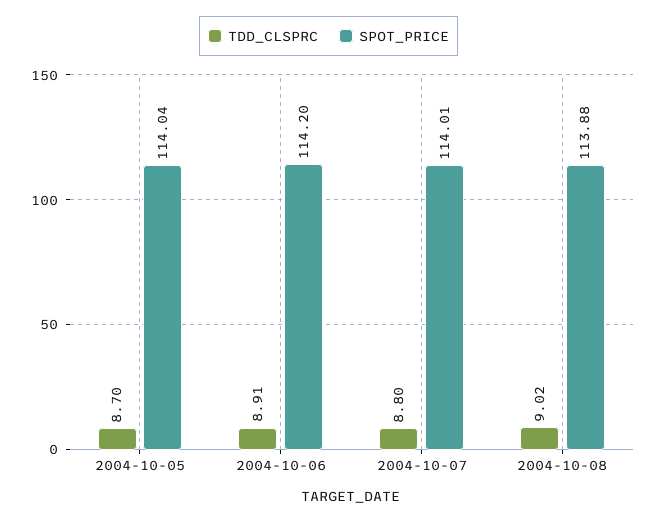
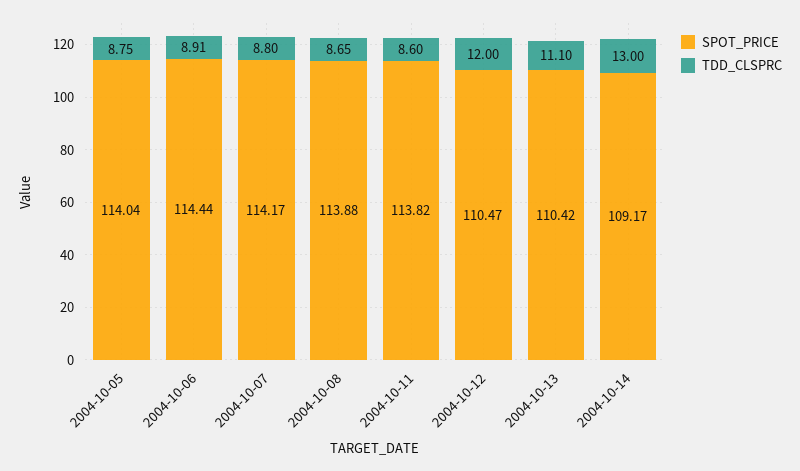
TDD_CLSPRC, 2004-10-05: 8.7 -> 8.75
SPOT_PRICE, 2004-10-06: 114.2 -> 114.44
SPOT_PRICE, 2004-10-07: 114.01 -> 114.17
TDD_CLSPRC, 2004-10-08: 9.02 -> 8.65
SPOT_PRICE, 2004-10-11: none -> 113.82
TDD_CLSPRC, 2004-10-11: none -> 8.6
SPOT_PRICE, 2004-10-12: none -> 110.47
TDD_CLSPRC, 2004-10-12: none -> 12
SPOT_PRICE, 2004-10-13: none -> 110.42
TDD_CLSPRC, 2004-10-13: none -> 11.1
SPOT_PRICE, 2004-10-14: none -> 109.17
TDD_CLSPRC, 2004-10-14: none -> 13

